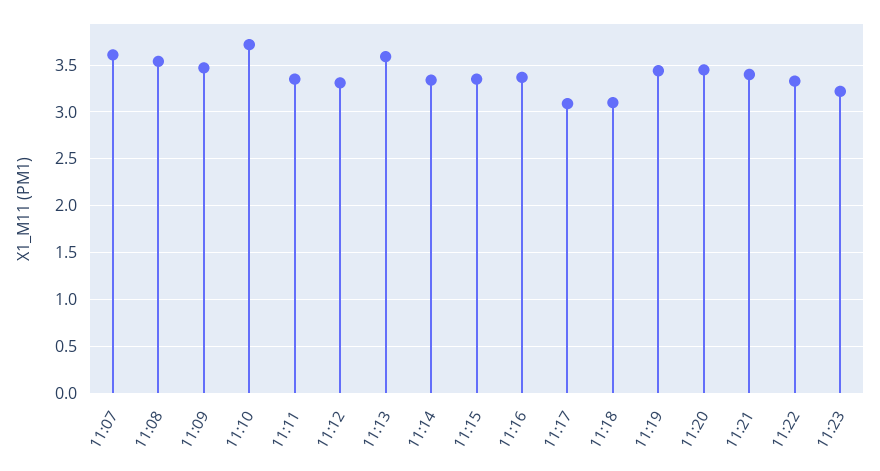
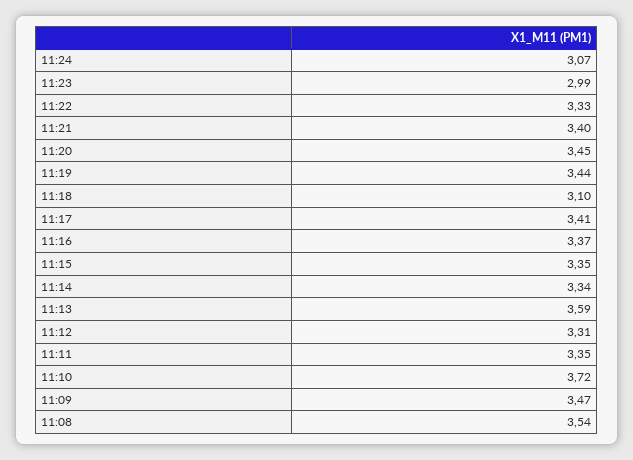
11:07: 3.6 -> none
11:17: 3.1 -> 3.41
11:23: 3.2 -> 2.99
11:24: none -> 3.07

